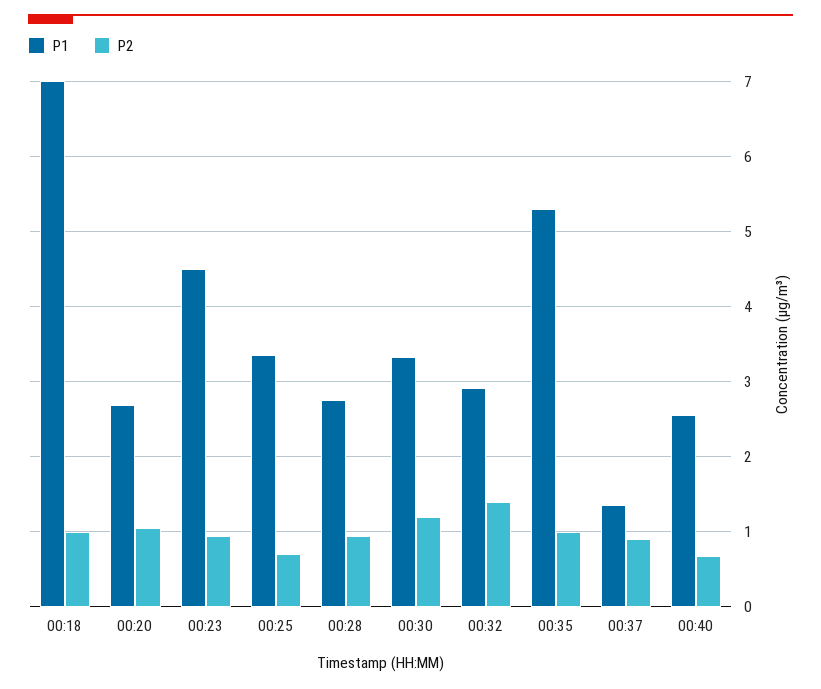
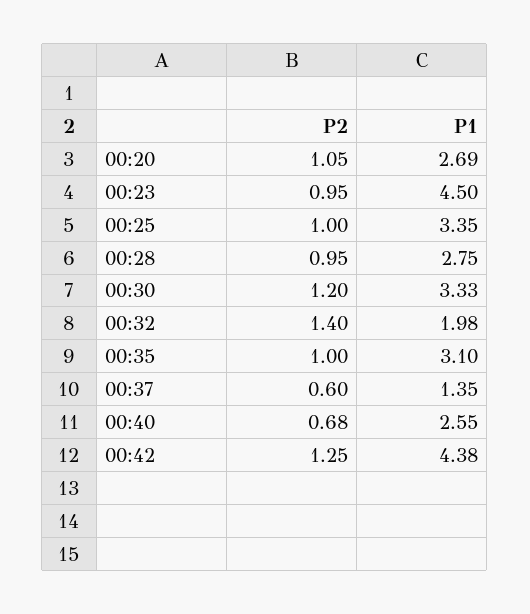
P1, 00:18: 7 -> none
P2, 00:18: 1 -> none
P2, 00:25: 0.7 -> 1
P1, 00:32: 2.9 -> 1.98
P1, 00:35: 5.3 -> 3.1
P2, 00:37: 0.9 -> 0.6
P2, 00:42: none -> 1.25
P1, 00:42: none -> 4.38

